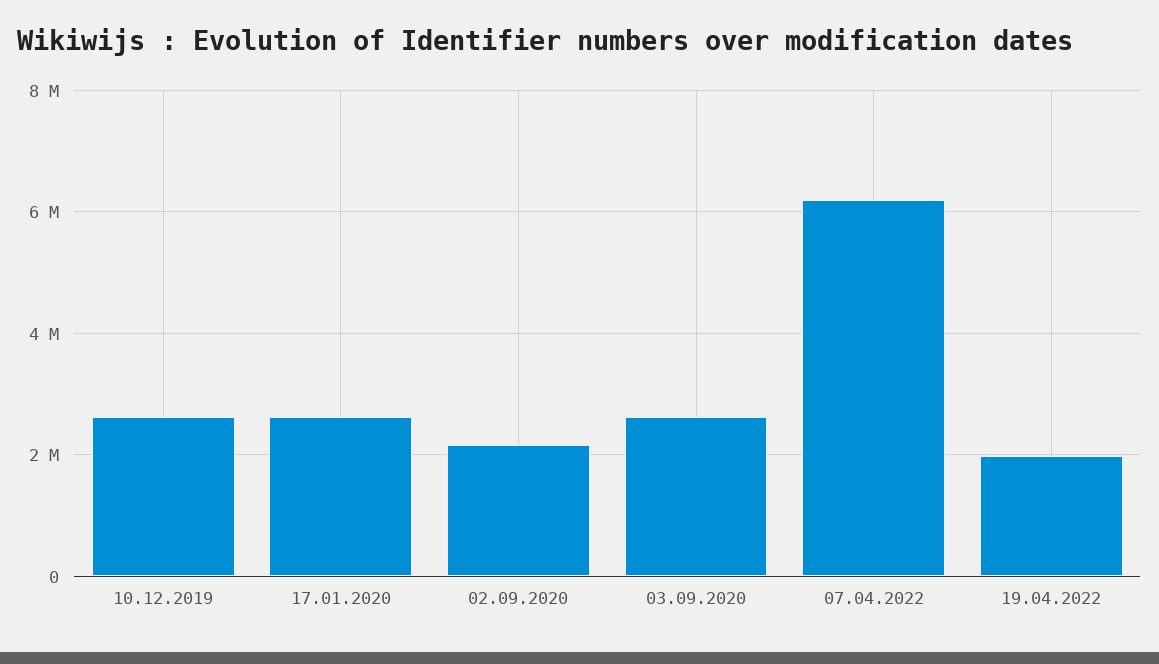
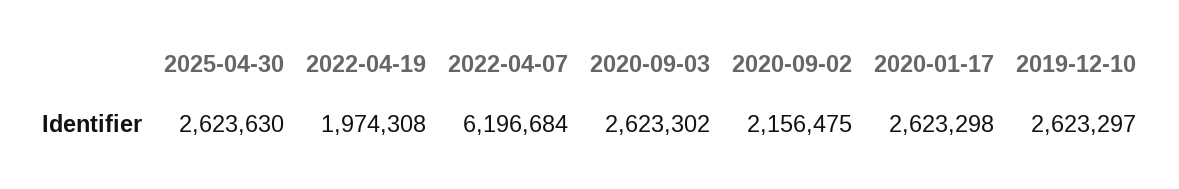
2025-04-30: none -> 2623630

